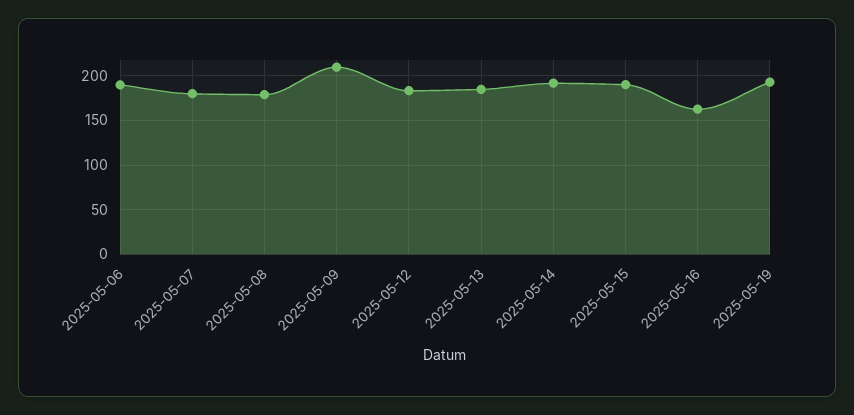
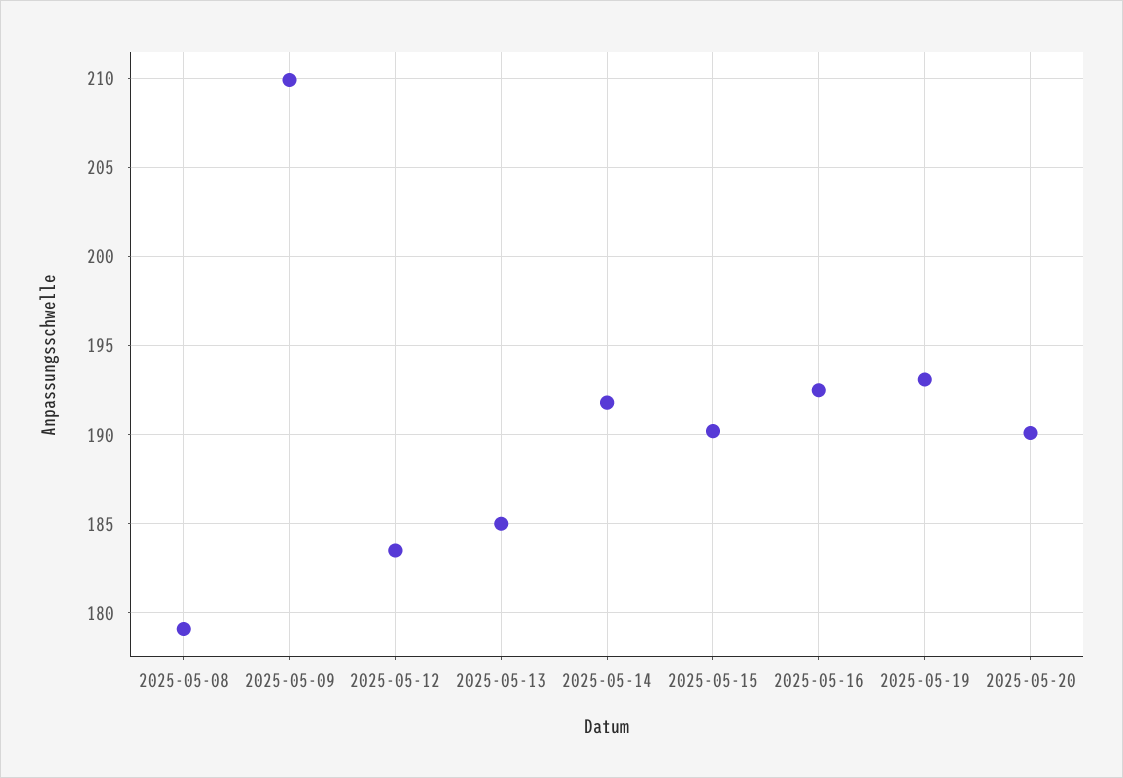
2025-05-06: 190 -> none
2025-05-07: 180 -> none
2025-05-16: 160 -> 192.5
2025-05-20: none -> 190

